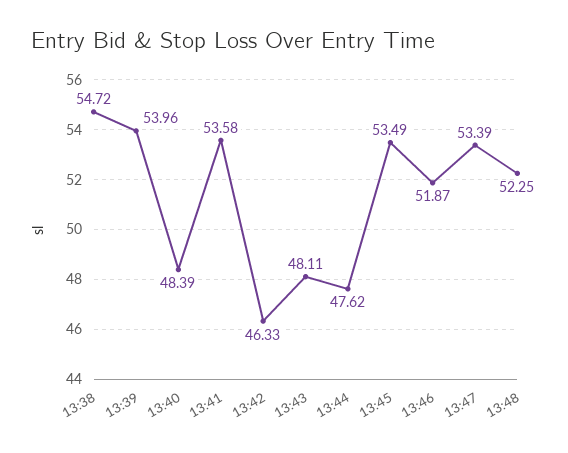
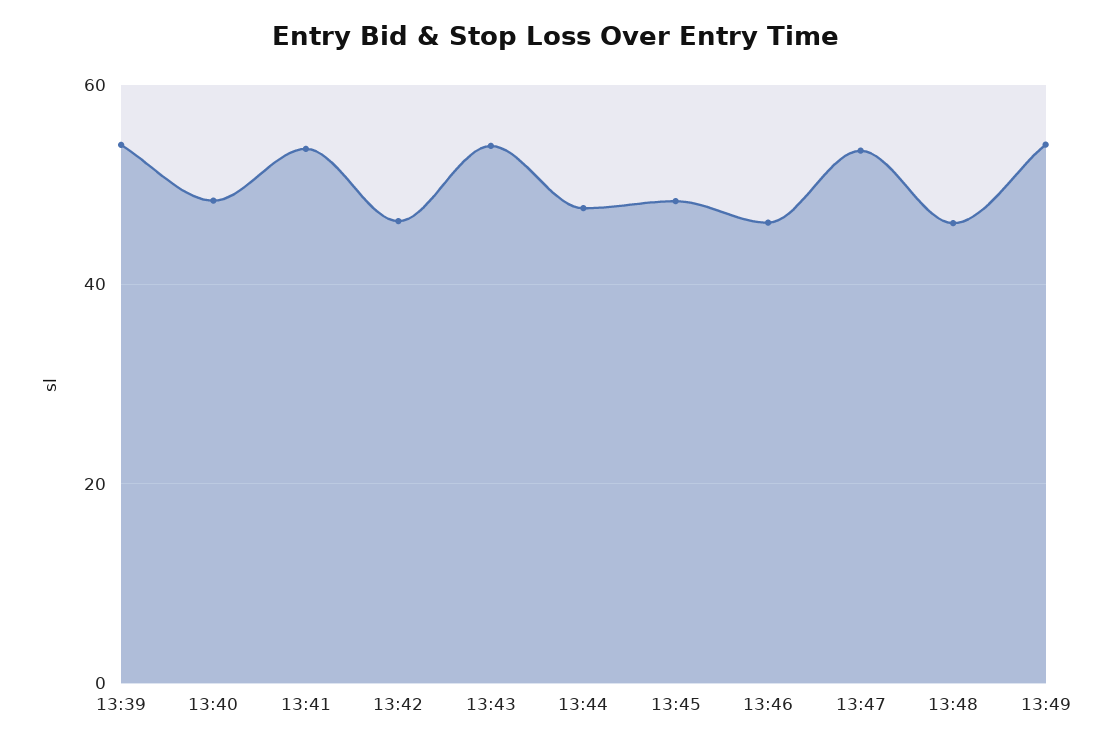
13:38: 54.72 -> none
13:43: 48.11 -> 54
13:45: 53.49 -> 48
13:46: 51.87 -> 46
13:48: 52.25 -> 46
13:49: none -> 54

